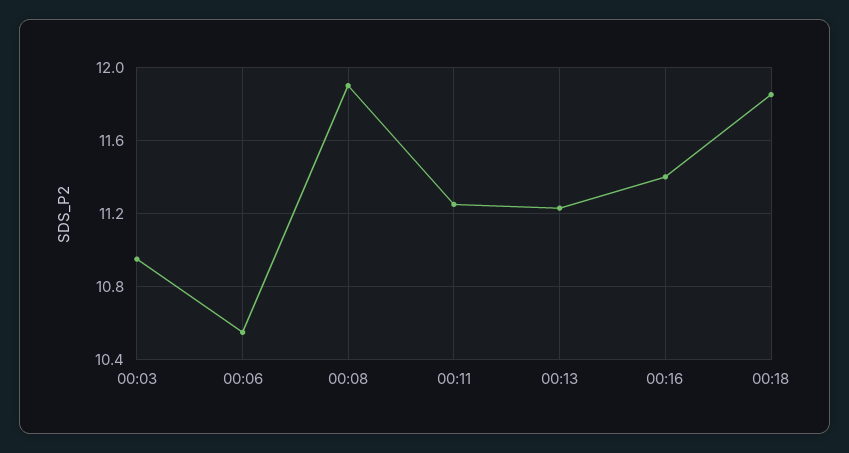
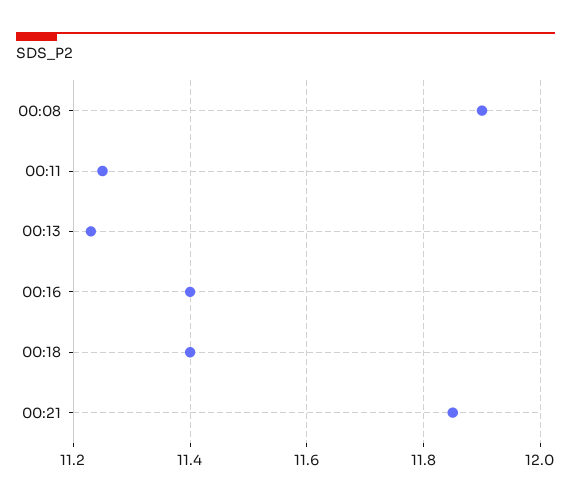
00:03: 10.95 -> none
00:06: 10.55 -> none
00:18: 11.85 -> 11.4
00:21: none -> 11.85

